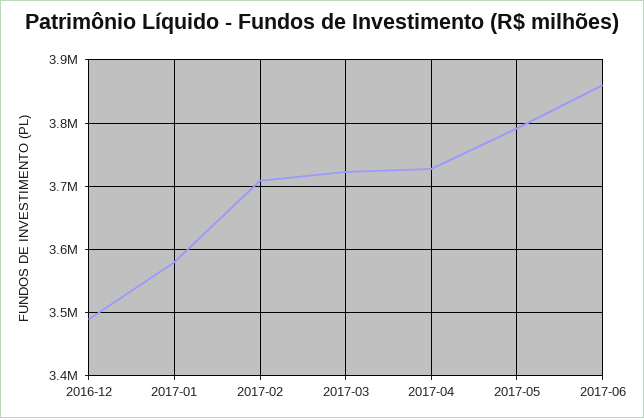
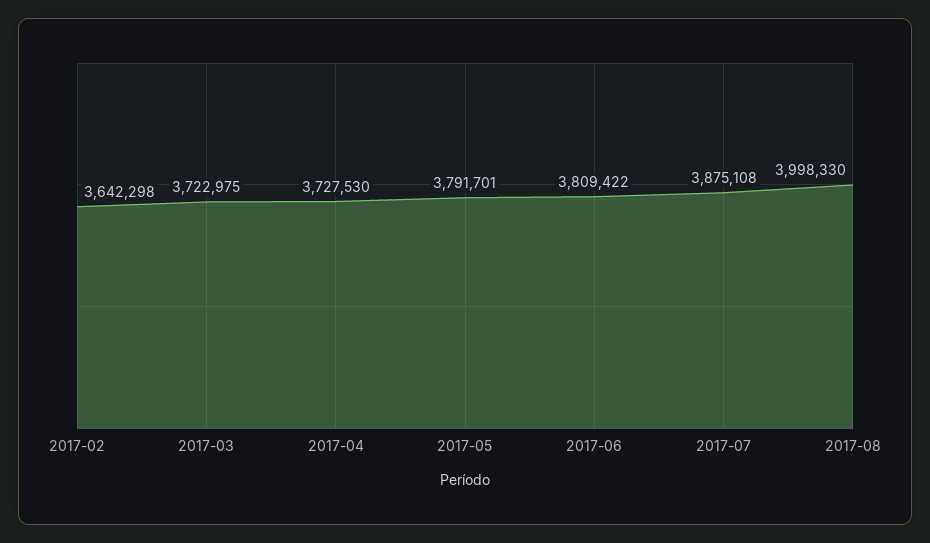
2016-12: 3490000 -> none
2017-01: 3580000 -> none
2017-02: 3710000 -> 3642298
2017-06: 3860000 -> 3809422
2017-07: none -> 3875108
2017-08: none -> 3998330

